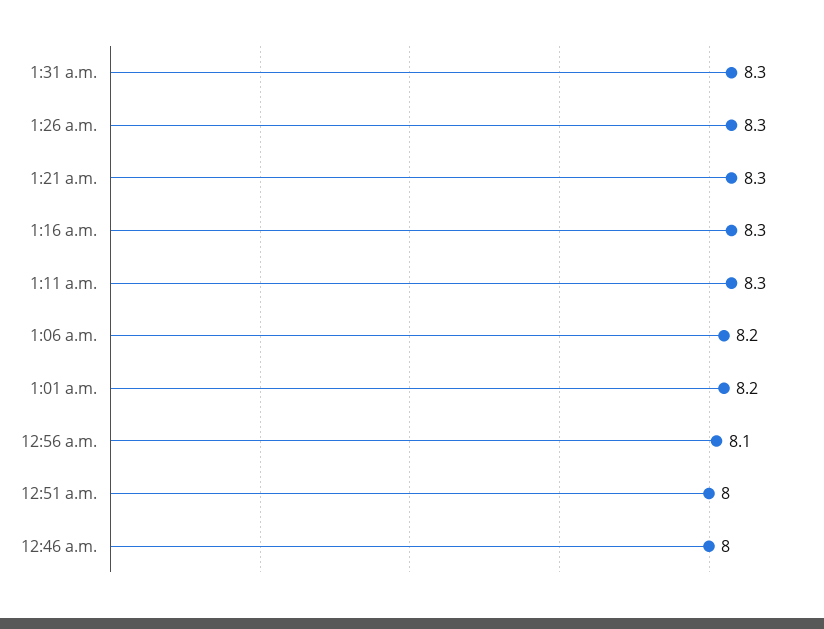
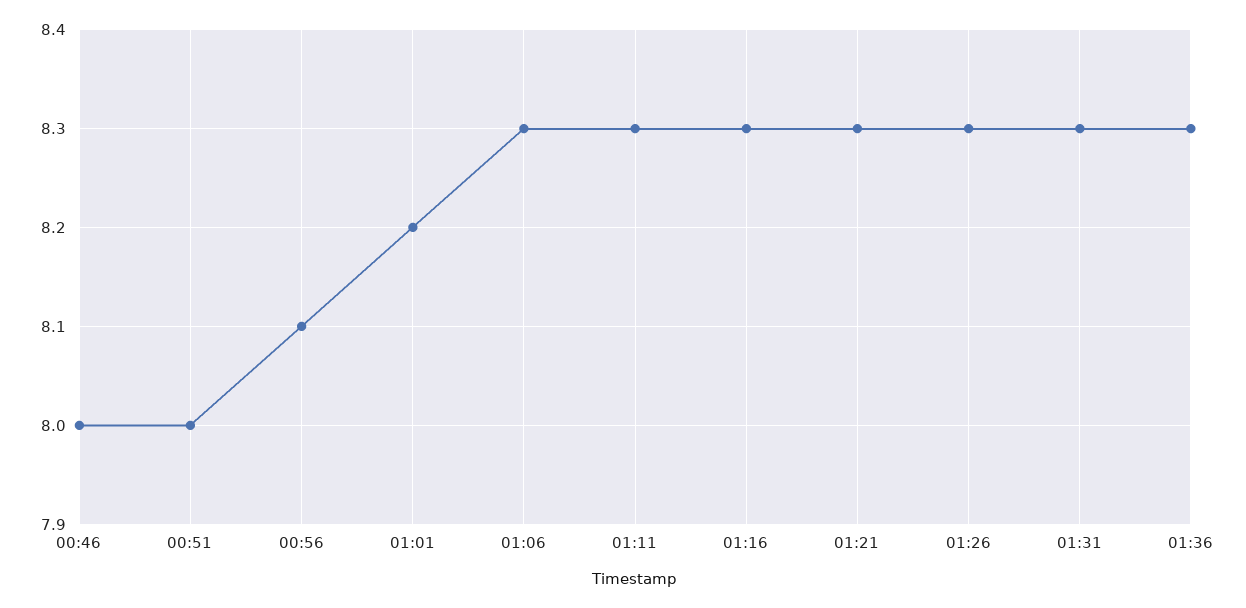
1:06 a.m.: 8.2 -> 8.3
01:36: none -> 8.3

